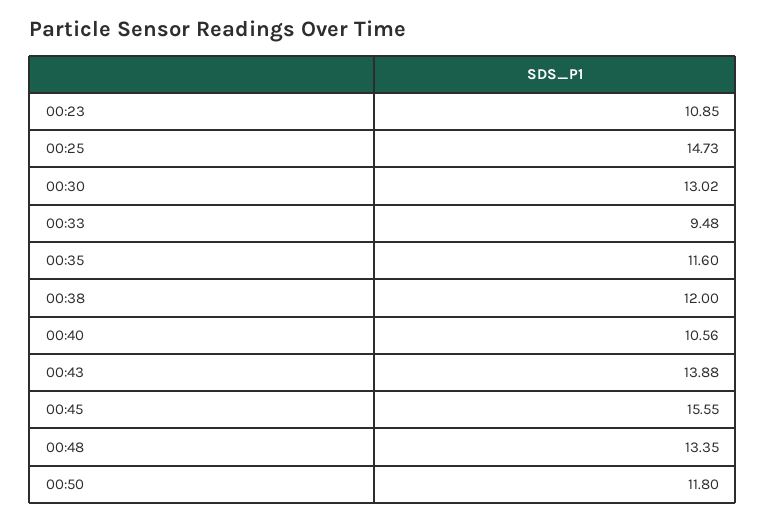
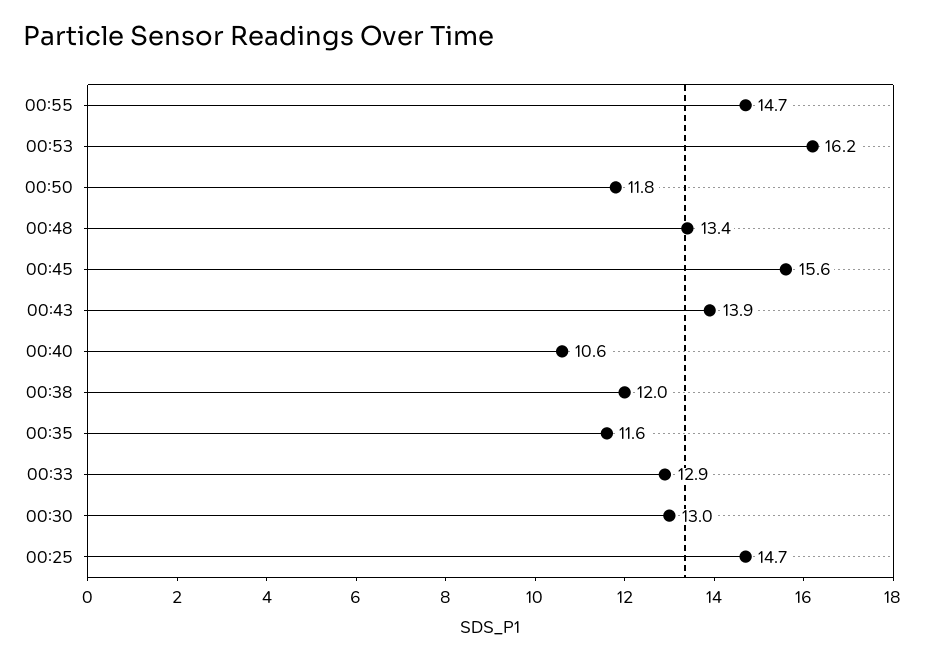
00:23: 10.85 -> none
00:33: 9.48 -> 12.9
00:55: none -> 14.7
00:53: none -> 16.2

